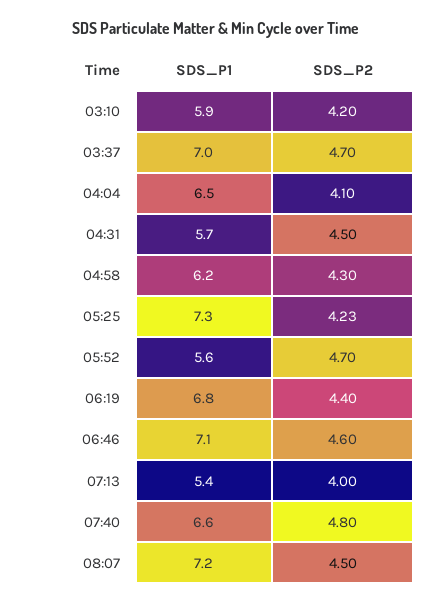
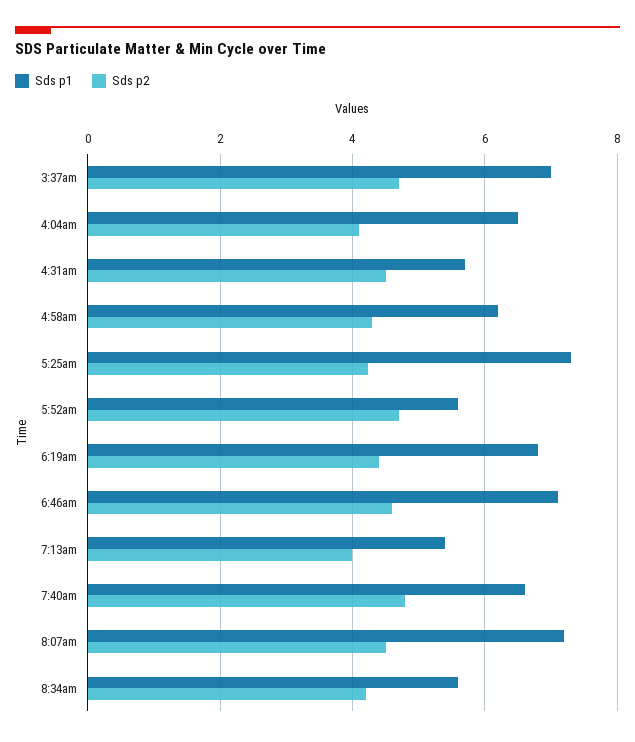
SDS_P1, 03:10: 5.9 -> none
SDS_P2, 03:10: 4.2 -> none
SDS_P1, 8:34am: none -> 5.6
SDS_P2, 8:34am: none -> 4.2

